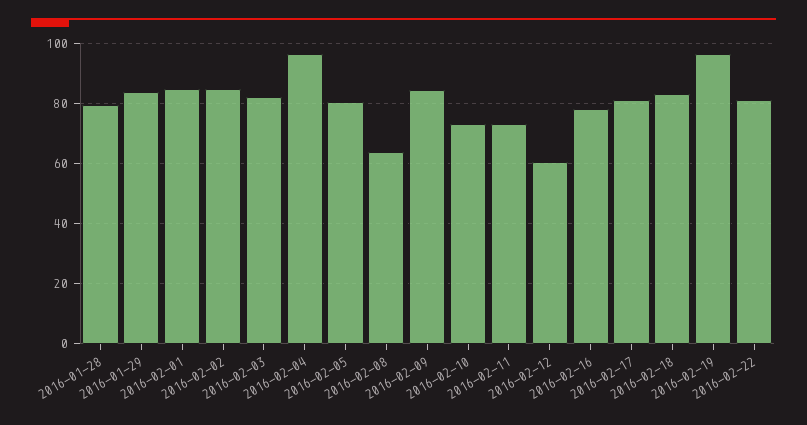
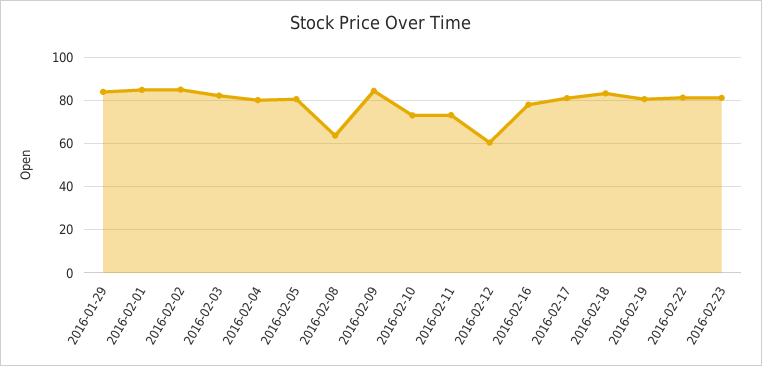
2016-01-28: 80 -> none
2016-02-04: 96 -> 80
2016-02-19: 96 -> 80
2016-02-23: none -> 80

